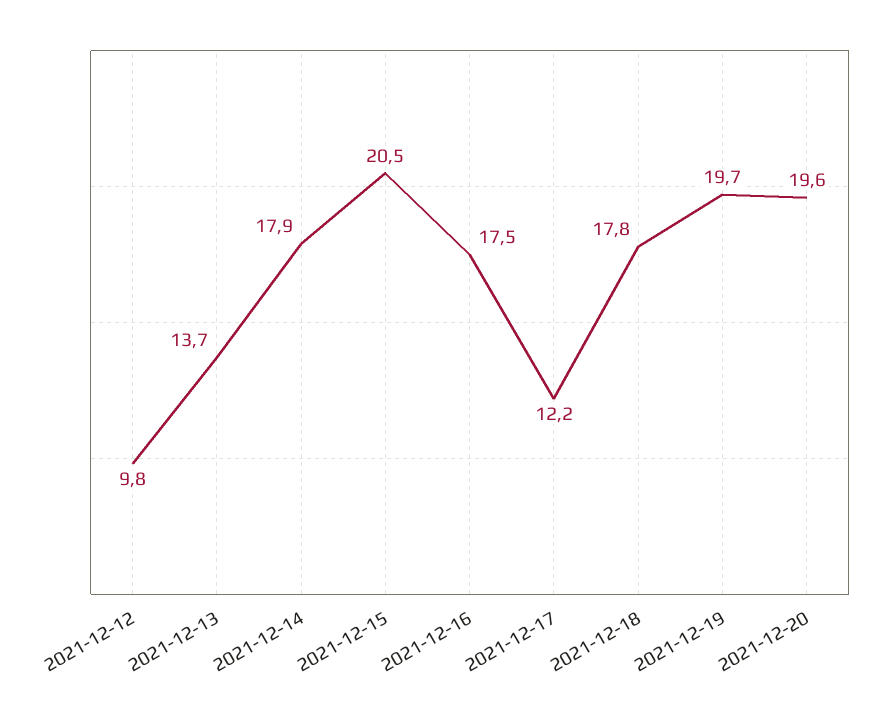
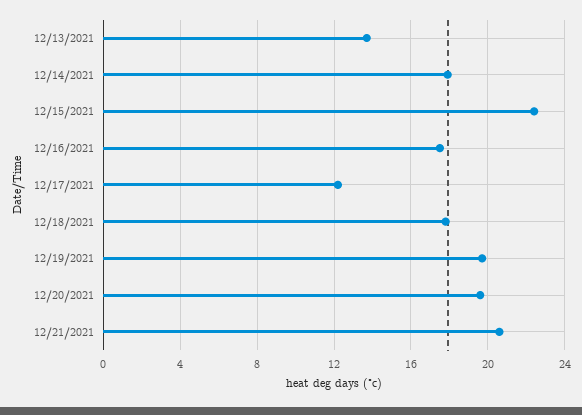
2021-12-12: 9.8 -> none
2021-12-15: 20.5 -> 22.5
12/21/2021: none -> 20.5

